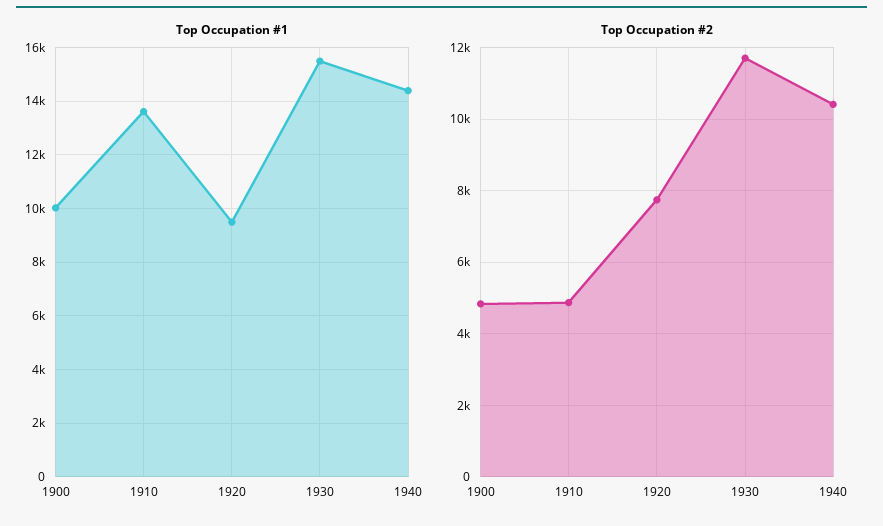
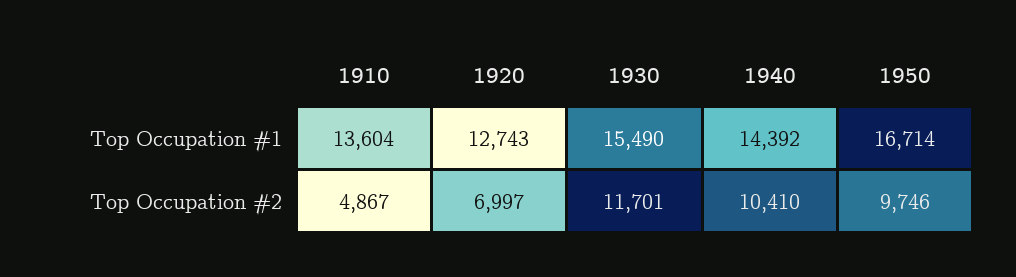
Top Occupation #1, 1900: 10000 -> none
Top Occupation #1, 1920: 9500 -> 12743
Top Occupation #2, 1900: 4800 -> none
Top Occupation #2, 1920: 7800 -> 6997
Top Occupation #1, 1950: none -> 16714
Top Occupation #2, 1950: none -> 9746

